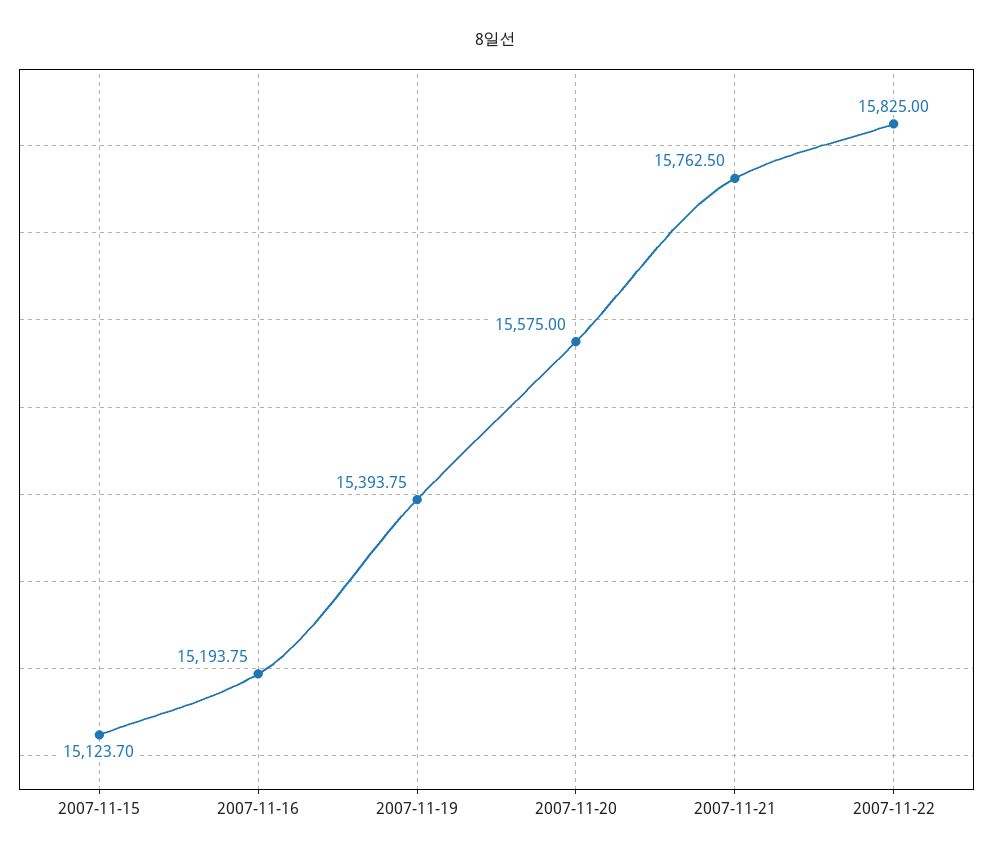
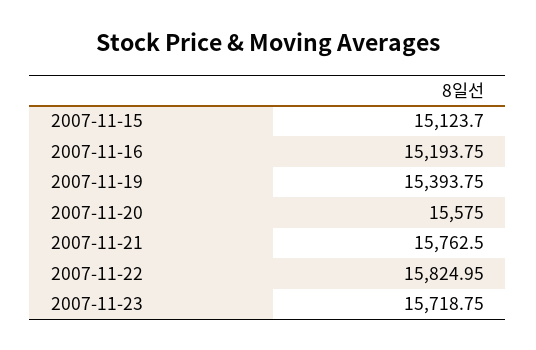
2007-11-22: 15825 -> 15824.95
2007-11-23: none -> 15718.75

